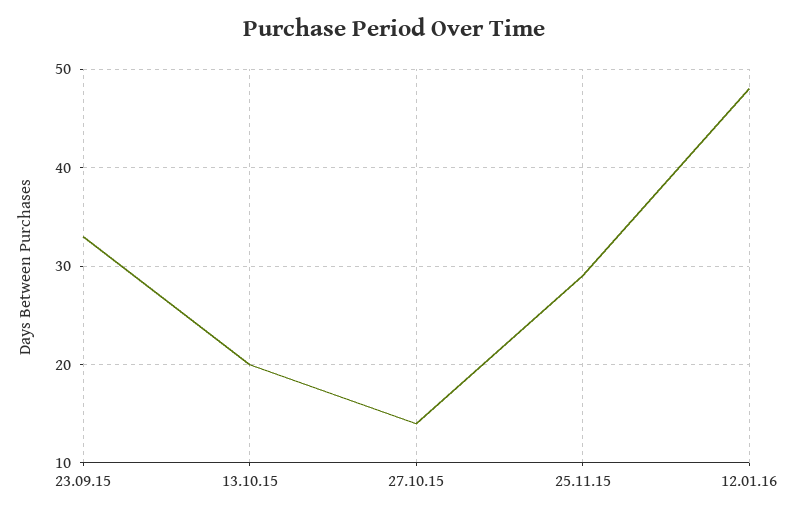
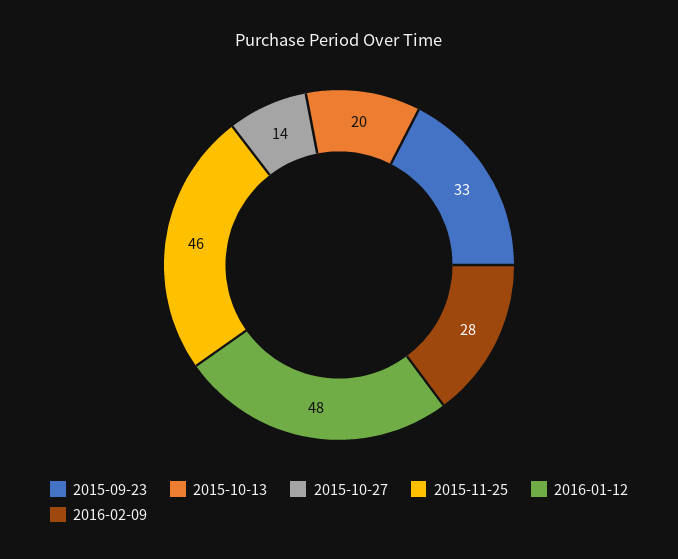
25.11.15: 29 -> 46
2016-02-09: none -> 28

